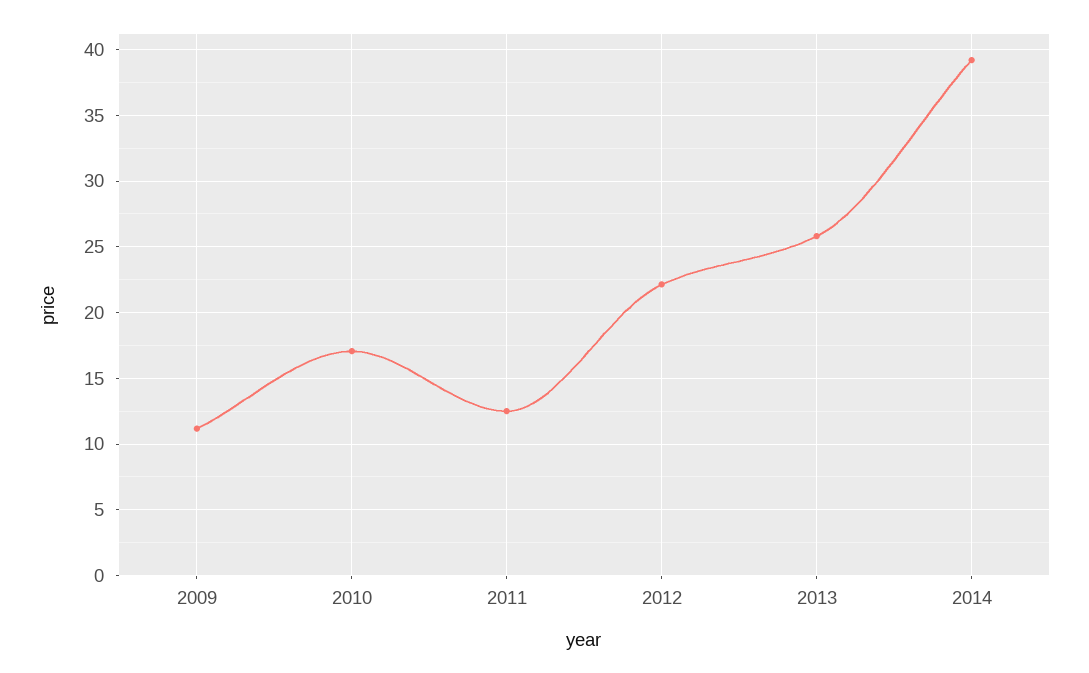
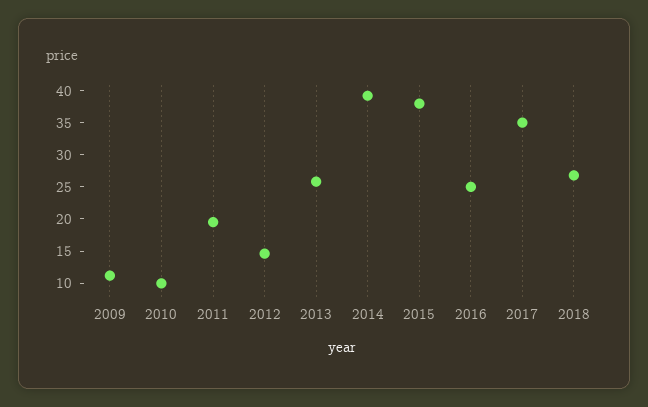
2010: 17 -> 10
2011: 12.5 -> 20
2012: 22 -> 15
2015: none -> 37.5
2016: none -> 25
2017: none -> 35
2018: none -> 27.5

